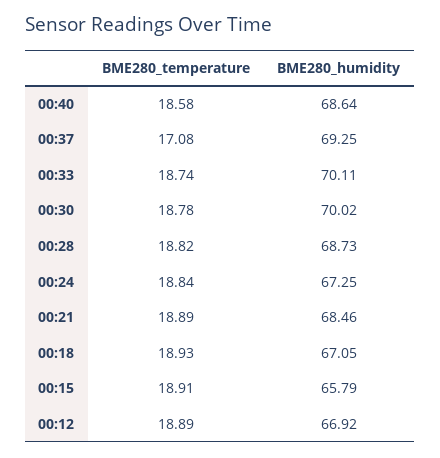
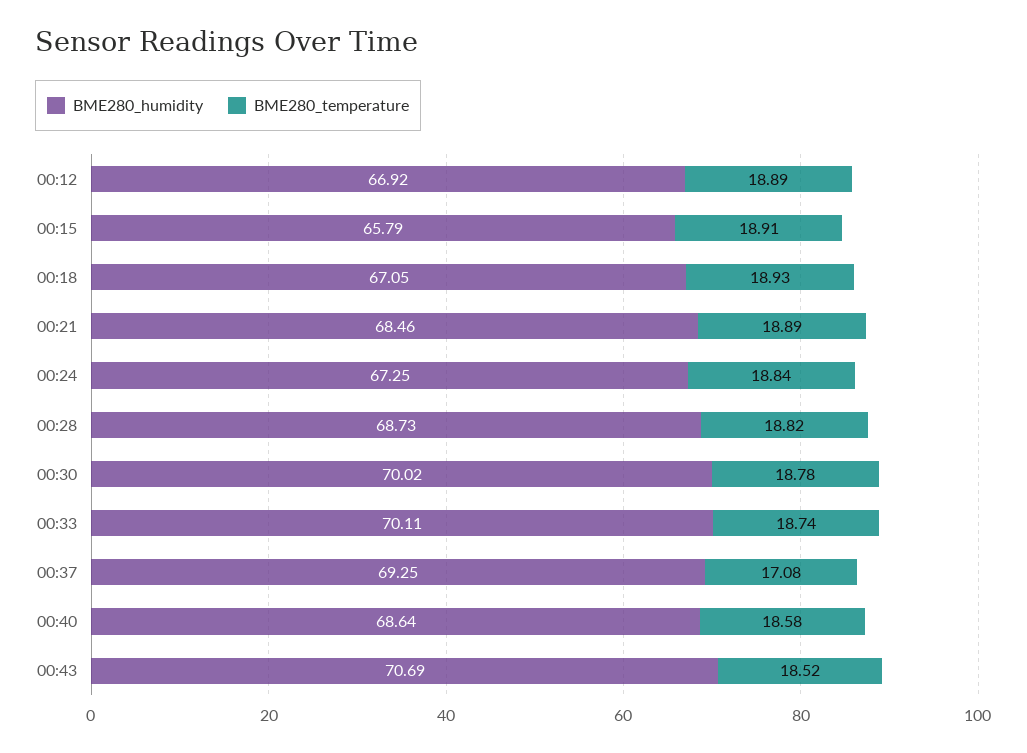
BME280_humidity, 00:43: none -> 70.69
BME280_temperature, 00:43: none -> 18.52

